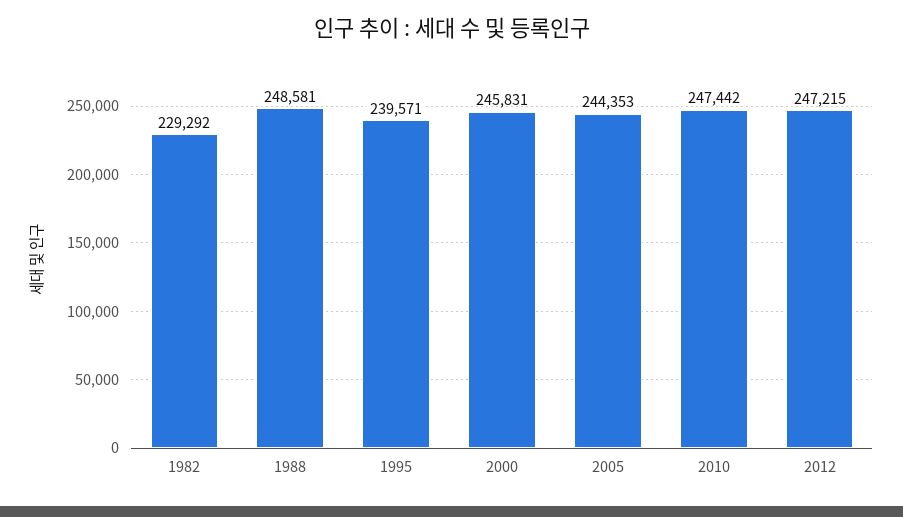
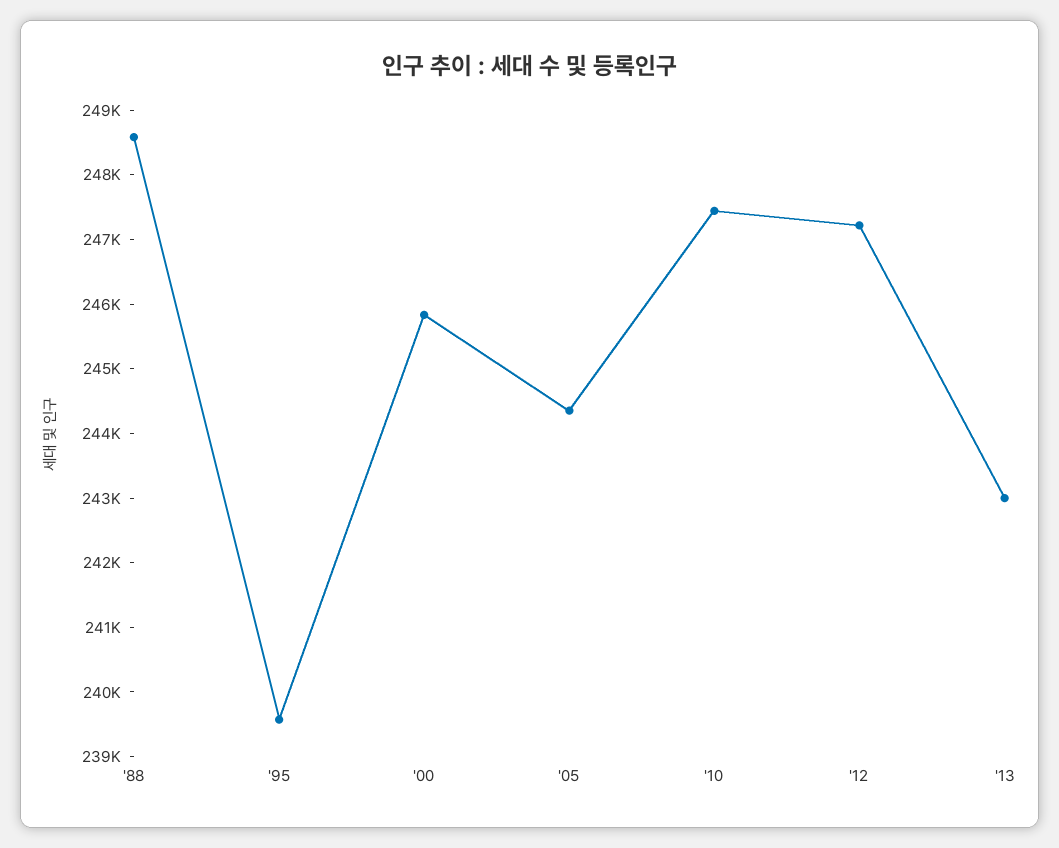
1982: 229292 -> none
'13: none -> 243000

